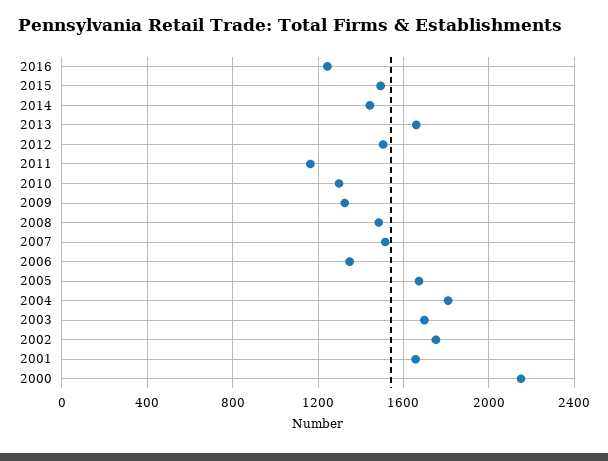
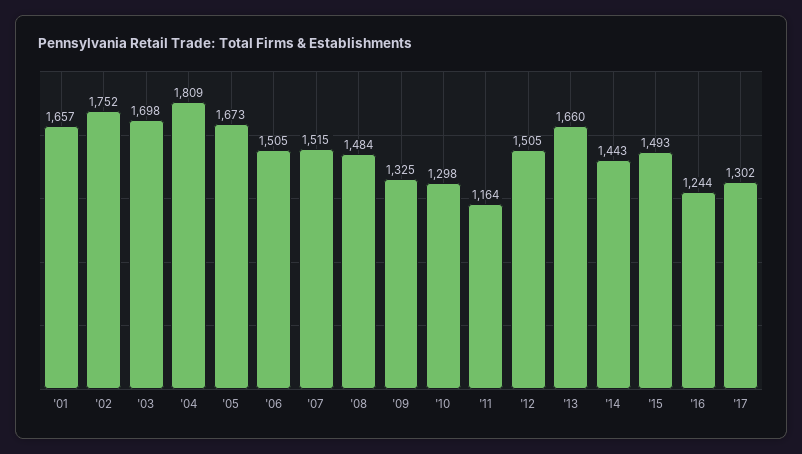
2006: 1350 -> 1505
2000: 2150 -> none
'17: none -> 1302

